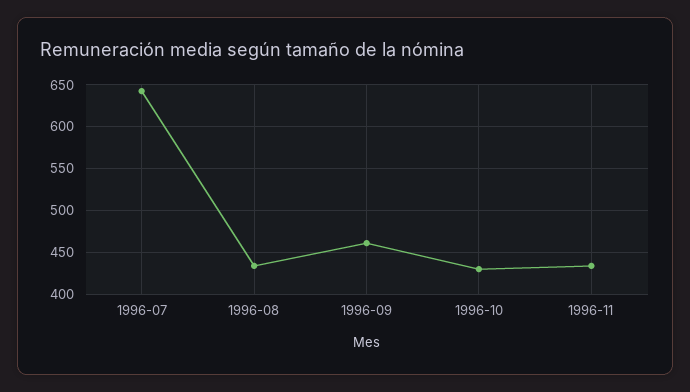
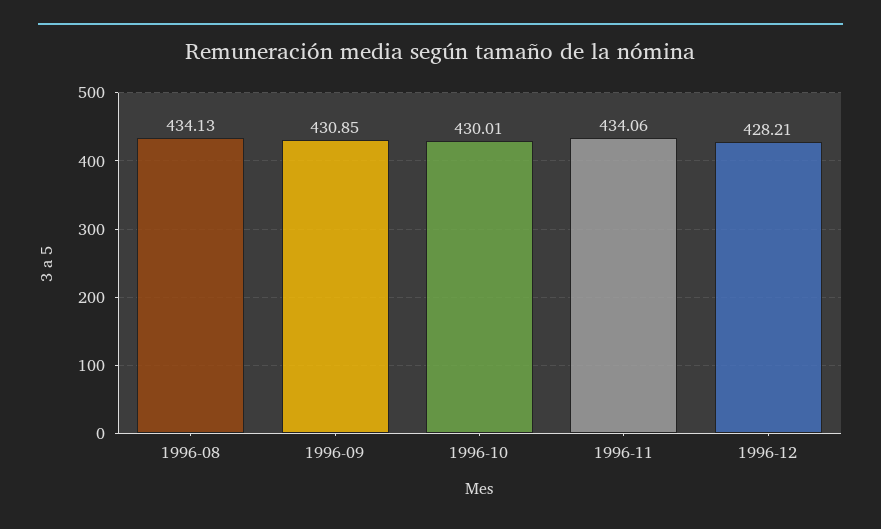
1996-07: 640 -> none
1996-09: 460 -> 430.85
1996-12: none -> 428.21

